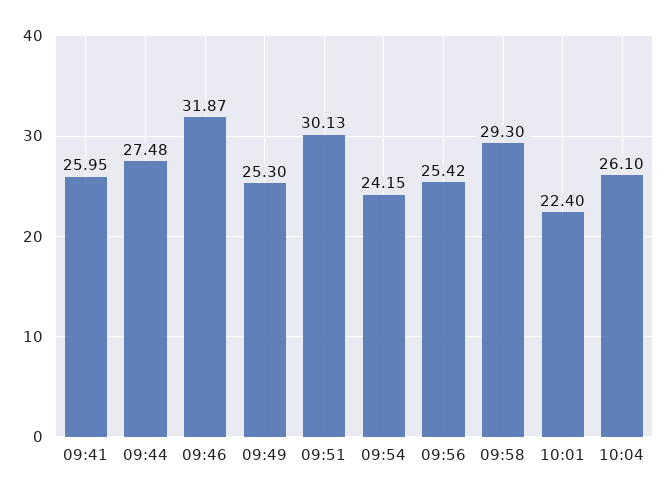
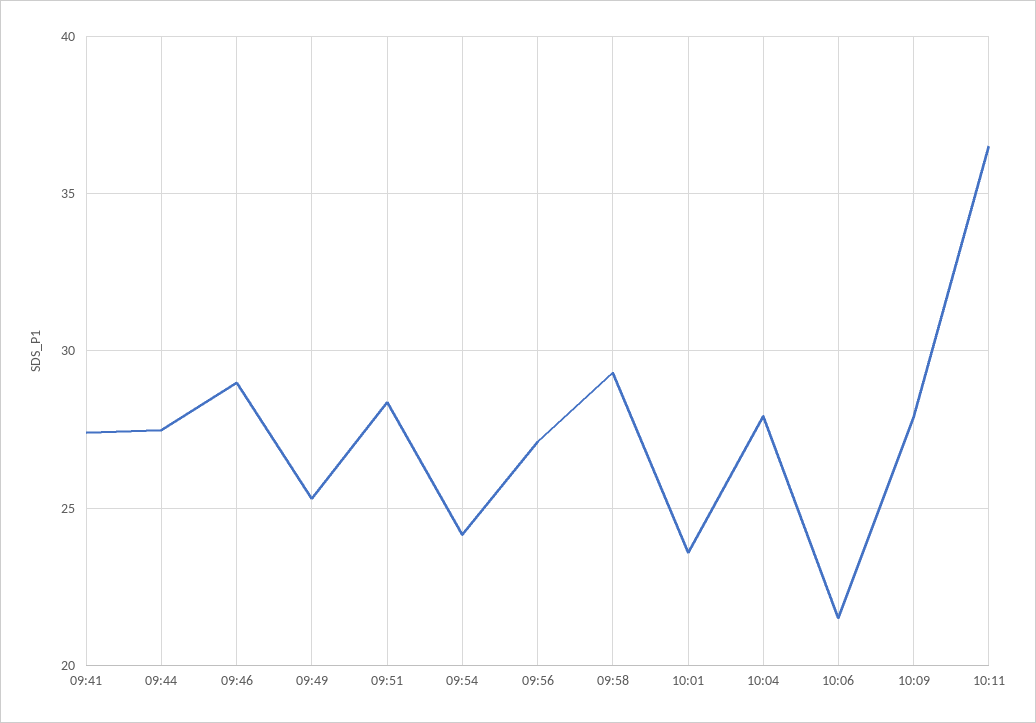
09:41: 25.95 -> 27.5
09:46: 31.87 -> 29
09:51: 30.13 -> 28.5
09:56: 25.42 -> 27
10:01: 22.4 -> 23.5
10:04: 26.1 -> 28
10:06: none -> 21.5
10:09: none -> 28
10:11: none -> 36.5

